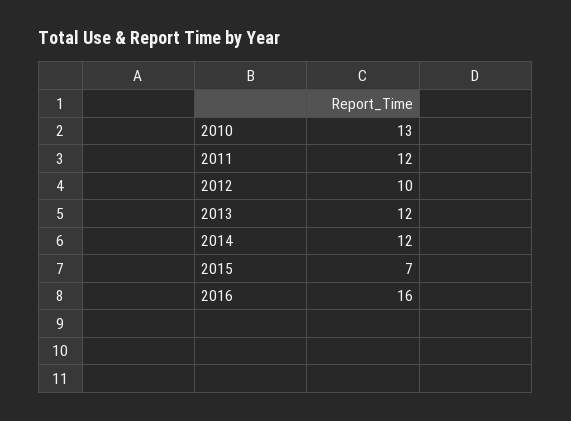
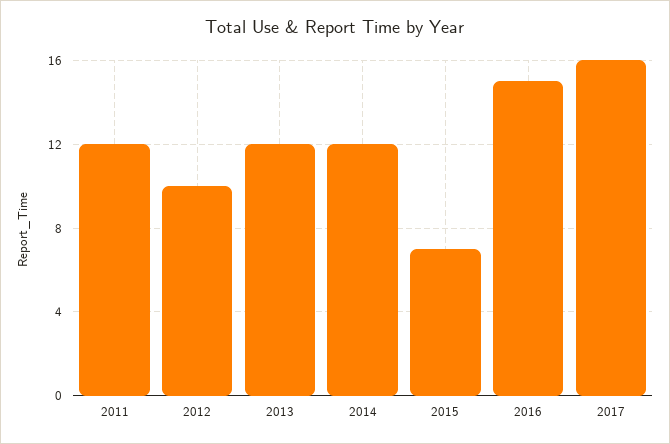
2010: 13 -> none
2016: 16 -> 15
2017: none -> 16

